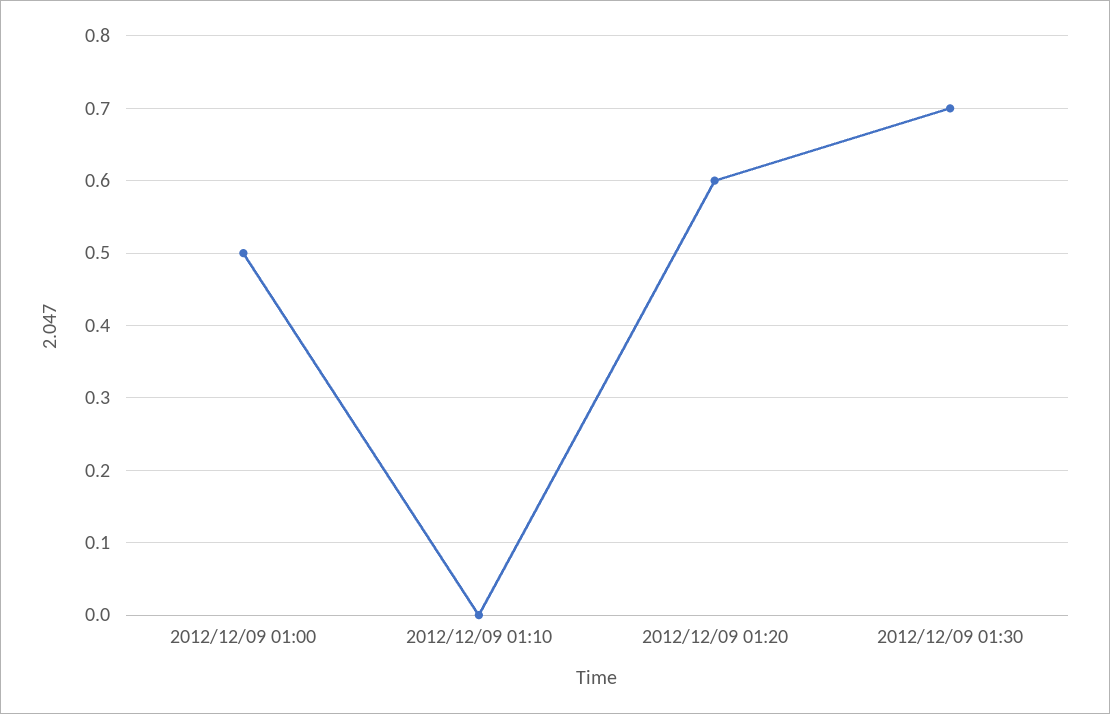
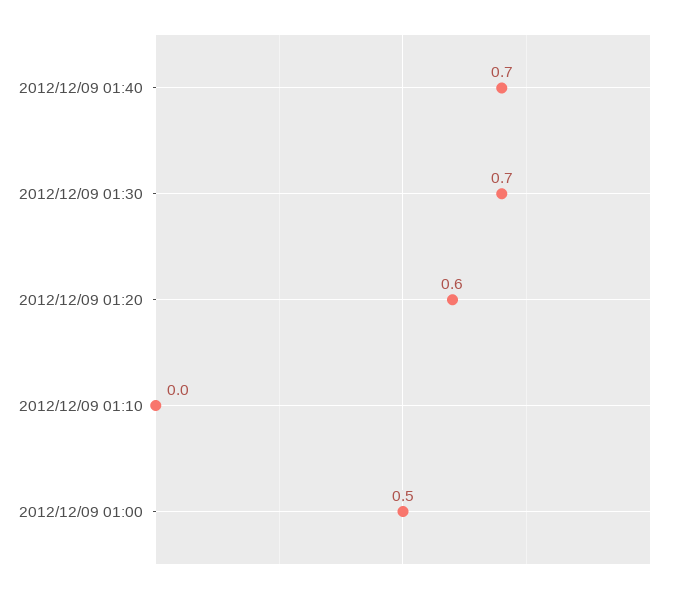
2012/12/09 01:40: none -> 0.7

